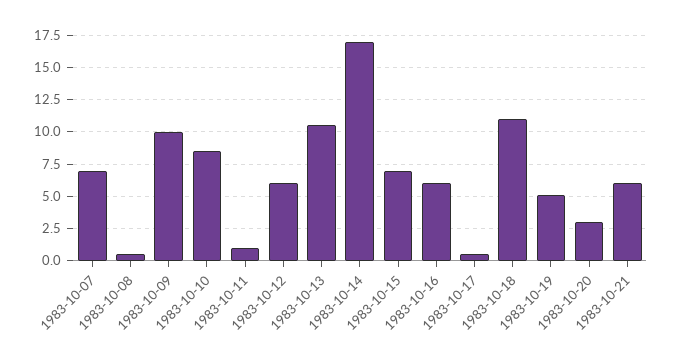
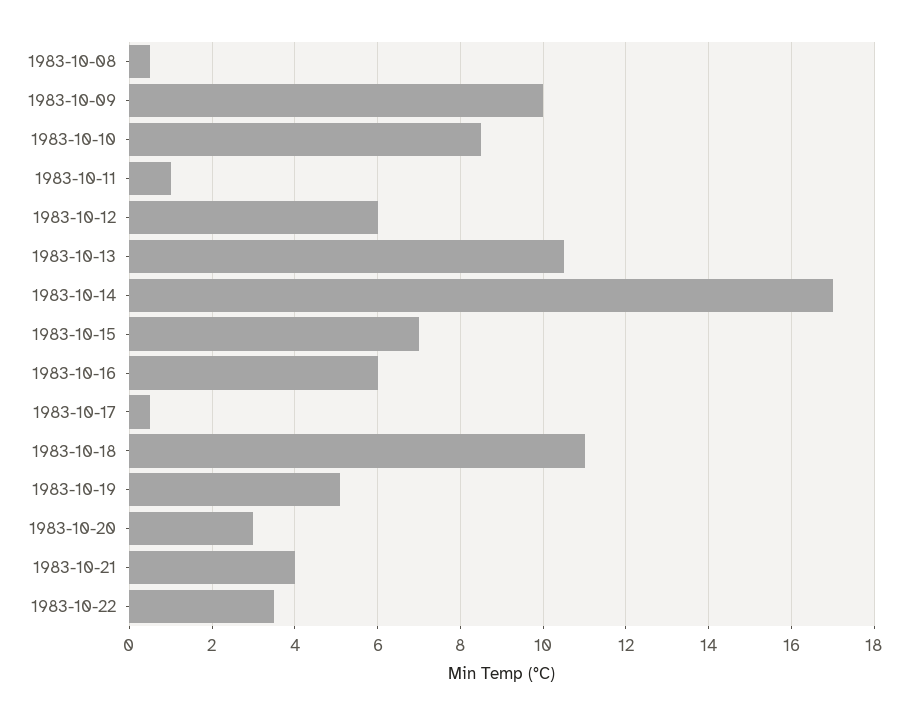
1983-10-07: 7 -> none
1983-10-21: 6 -> 4
1983-10-22: none -> 3.5

